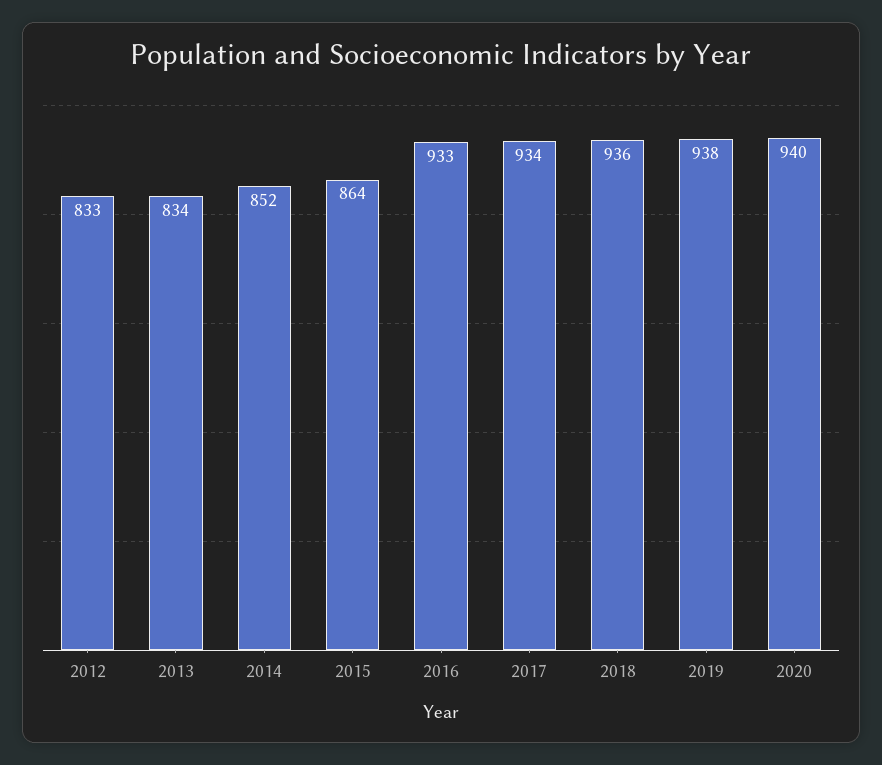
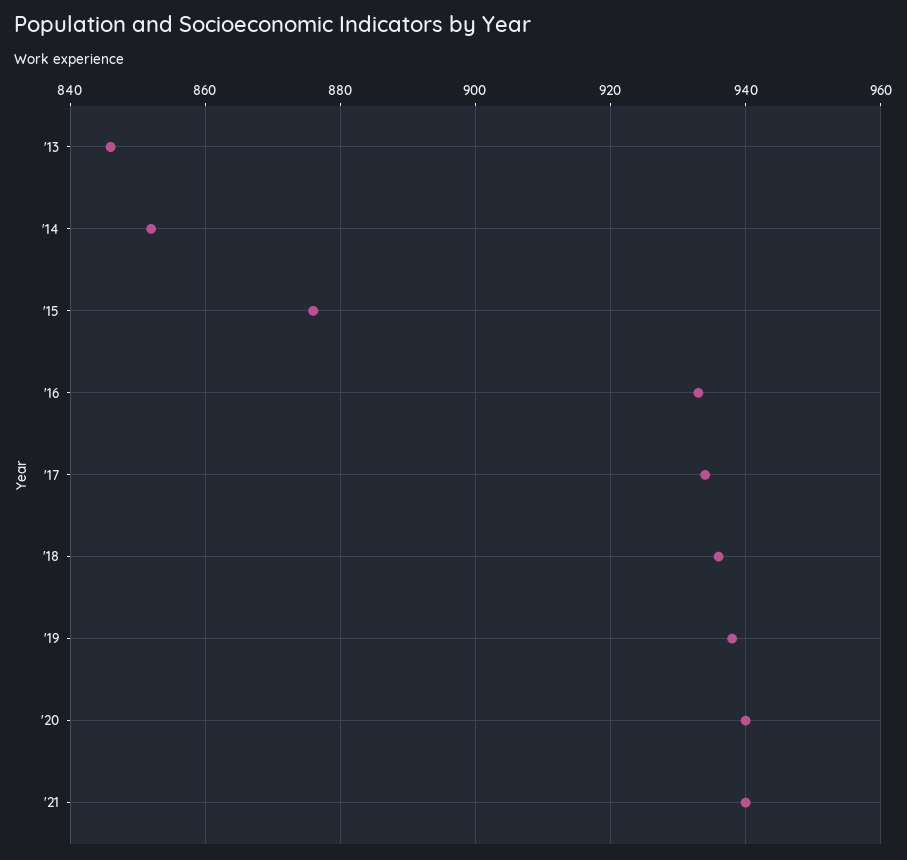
2012: 833 -> none
2013: 834 -> 845
2015: 864 -> 875
'21: none -> 940

